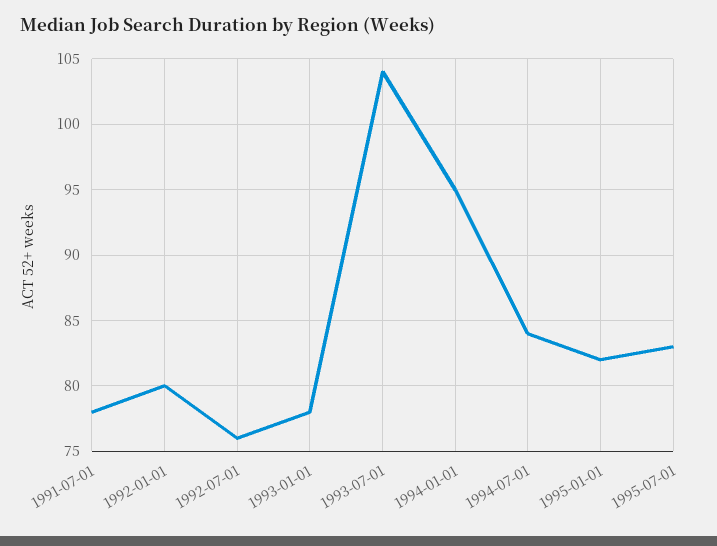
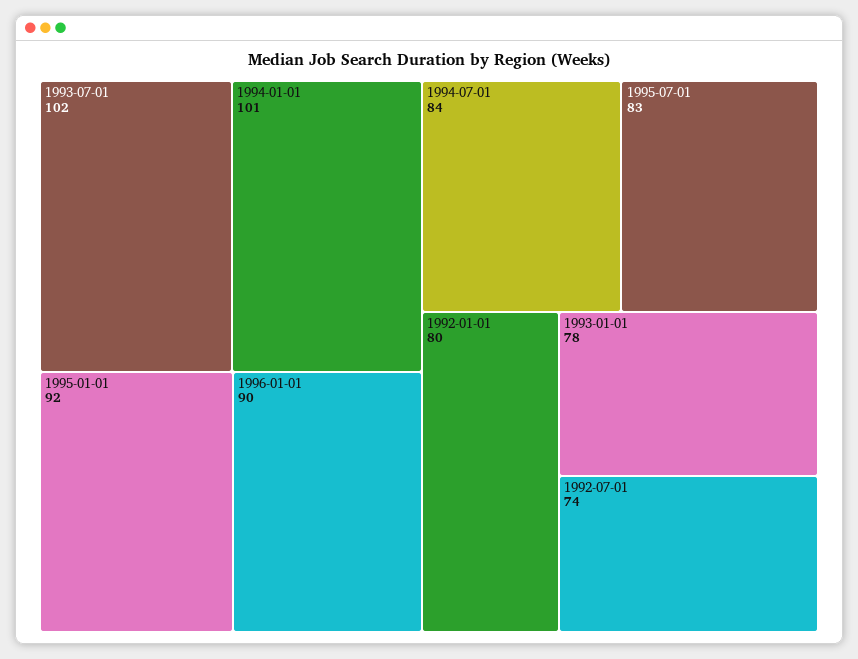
1991-07-01: 78 -> none
1992-07-01: 76 -> 74
1993-07-01: 104 -> 102
1994-01-01: 95 -> 101
1995-01-01: 82 -> 92
1996-01-01: none -> 90

